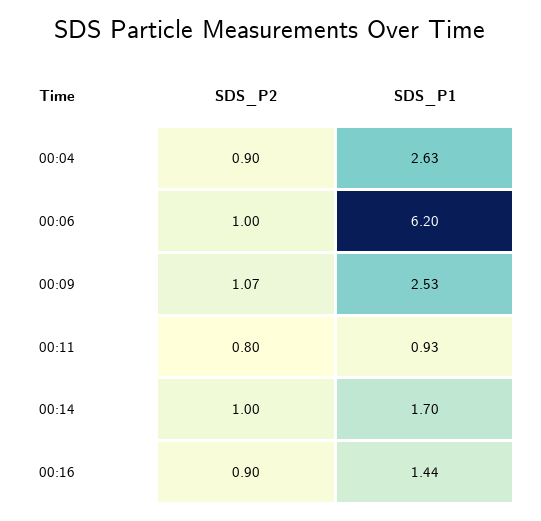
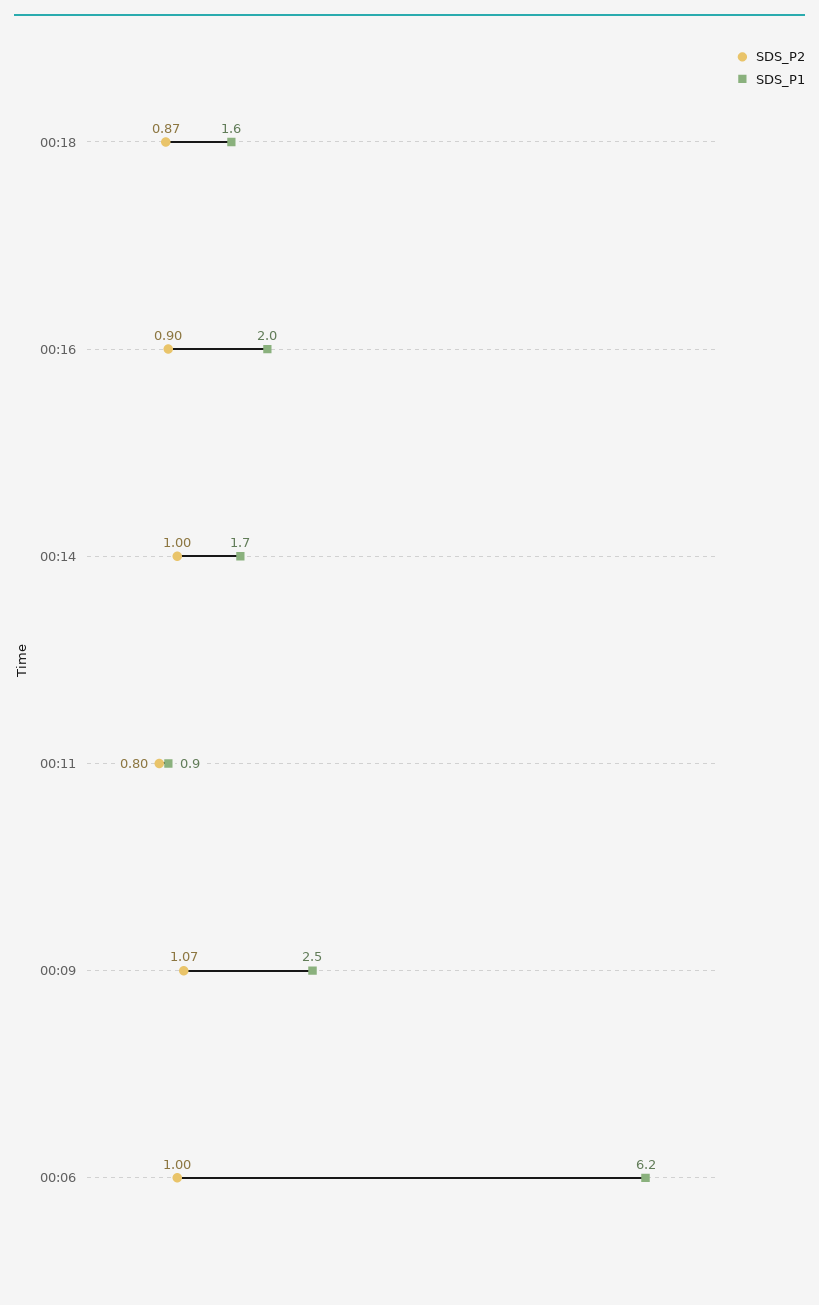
SDS_P2, 00:04: 0.9 -> none
SDS_P1, 00:04: 2.63 -> none
SDS_P1, 00:16: 1.44 -> 2
SDS_P2, 00:18: none -> 0.87
SDS_P1, 00:18: none -> 1.6

